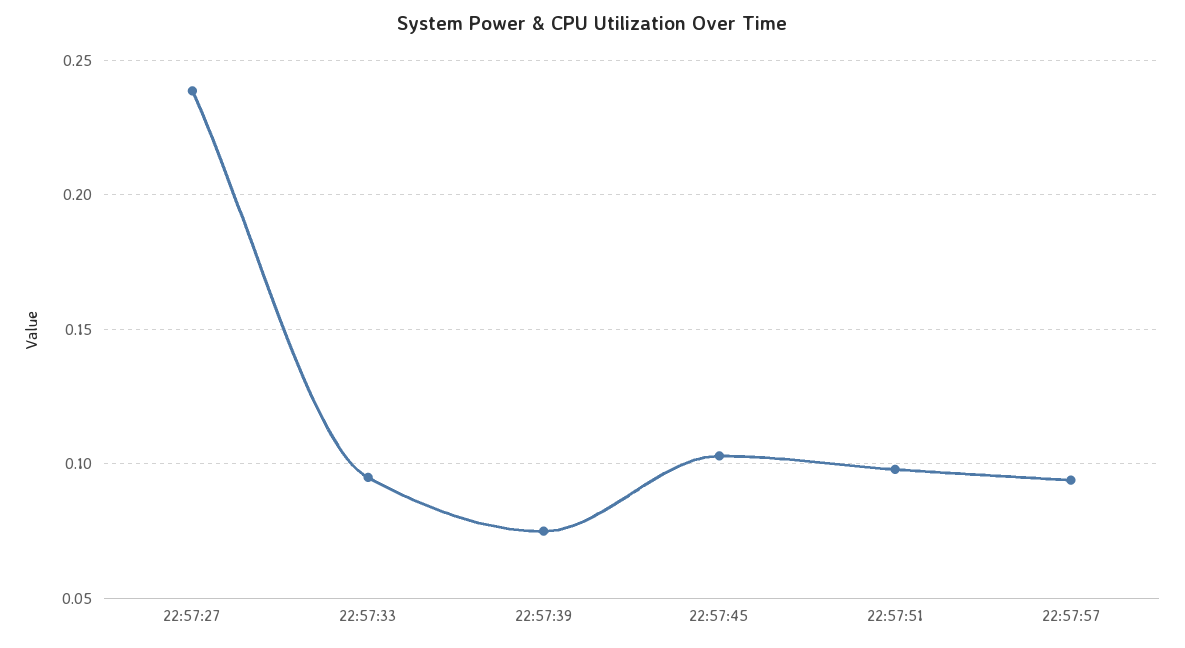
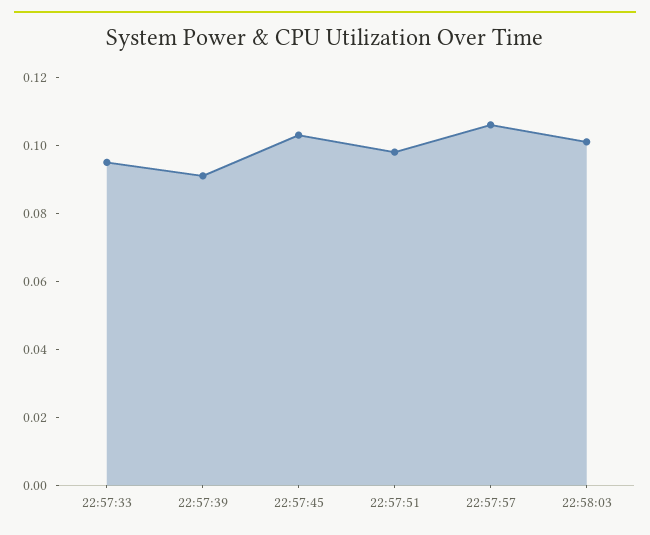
22:57:27: 0.24 -> none
22:57:39: 0.075 -> 0.09
22:57:57: 0.095 -> 0.105
22:58:03: none -> 0.1

